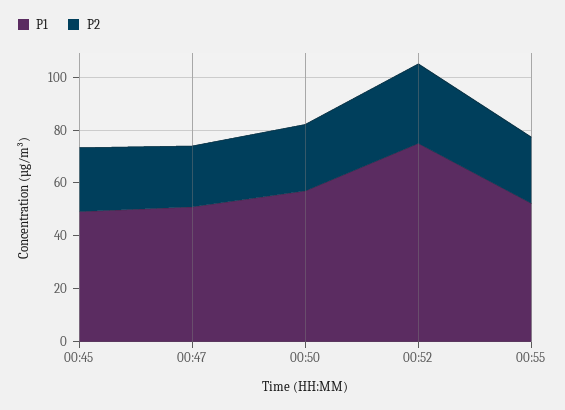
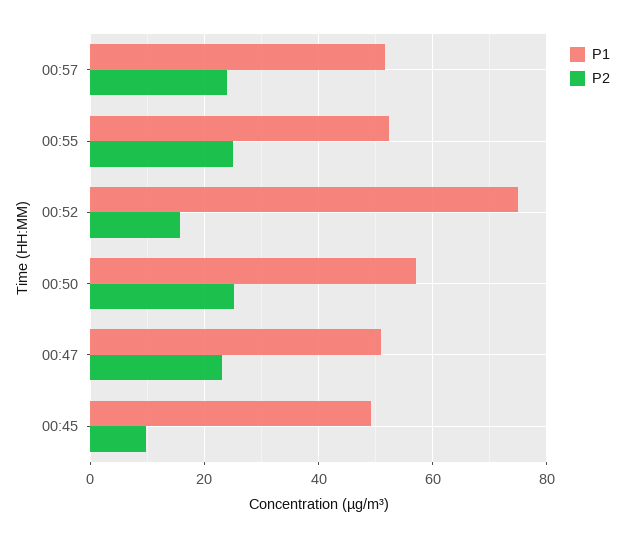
P2, 00:45: 25 -> 10
P2, 00:52: 30 -> 16
P1, 00:57: none -> 52
P2, 00:57: none -> 24

